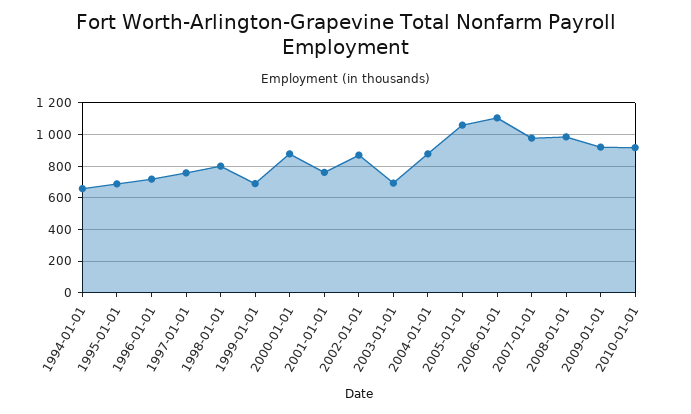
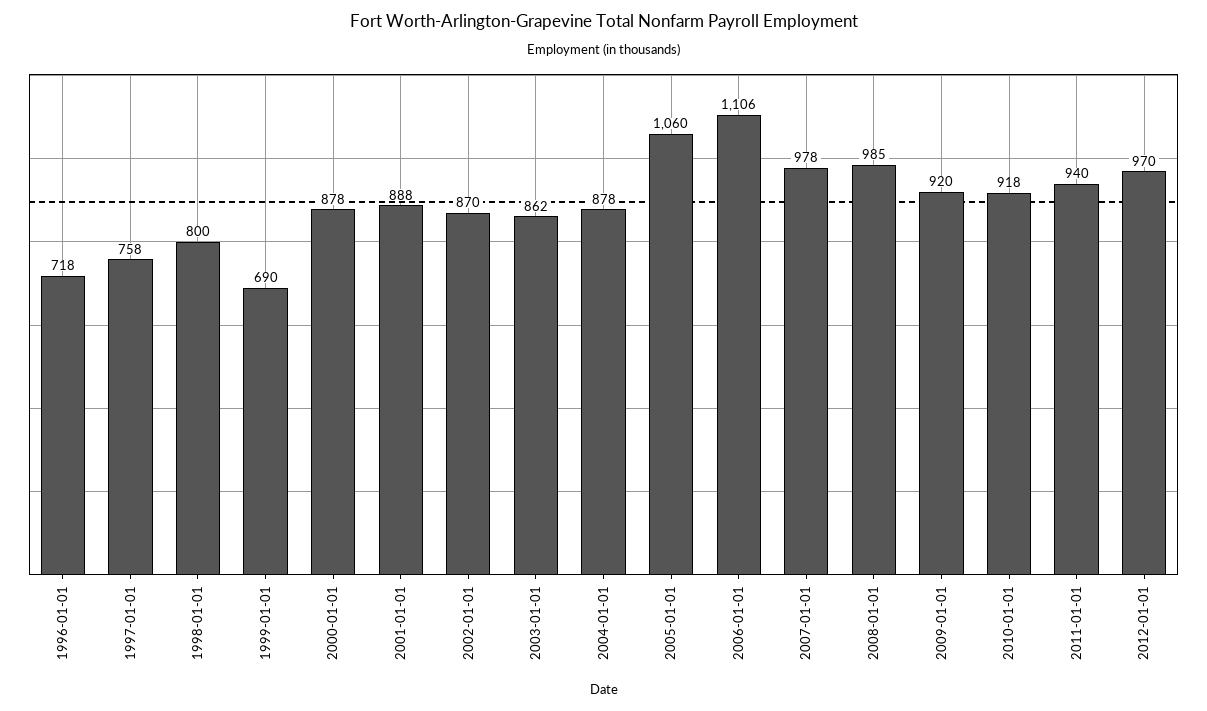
1994-01-01: 650 -> none
1995-01-01: 700 -> none
2001-01-01: 750 -> 888
2003-01-01: 700 -> 862
2011-01-01: none -> 940
2012-01-01: none -> 970

